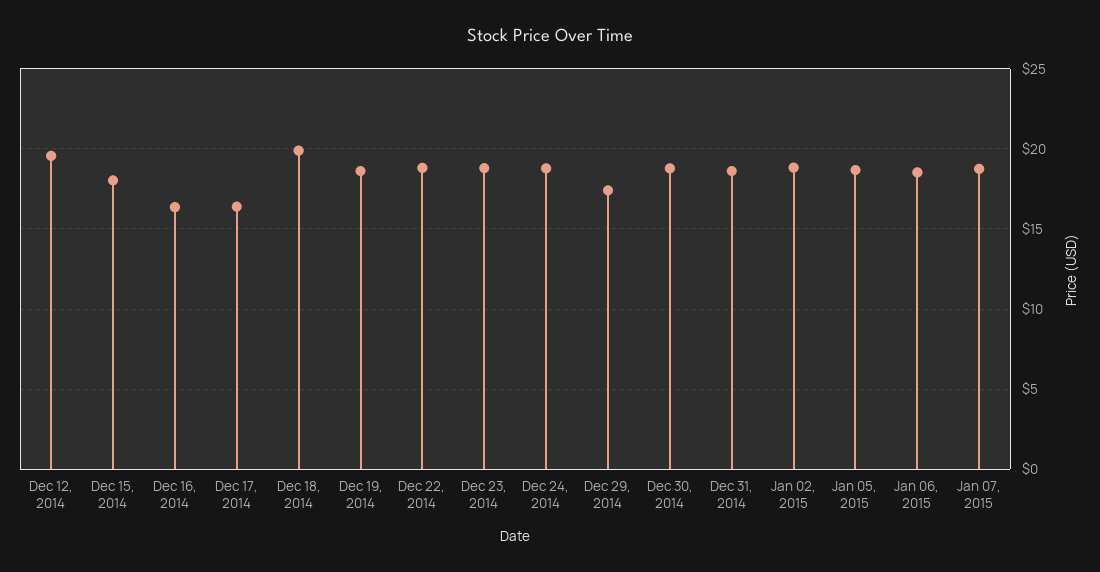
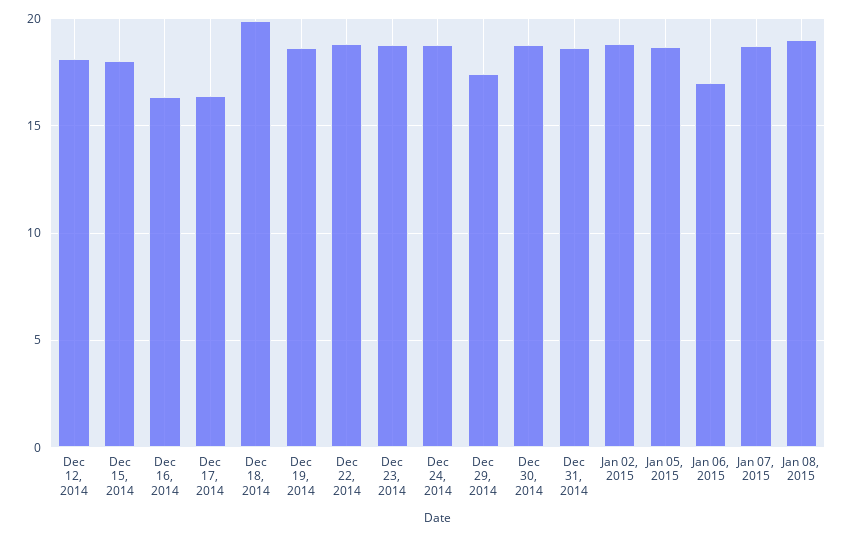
Dec 12, 2014: 19.5 -> 18
Jan 06, 2015: 18.5 -> 17
Jan 08, 2015: none -> 19

